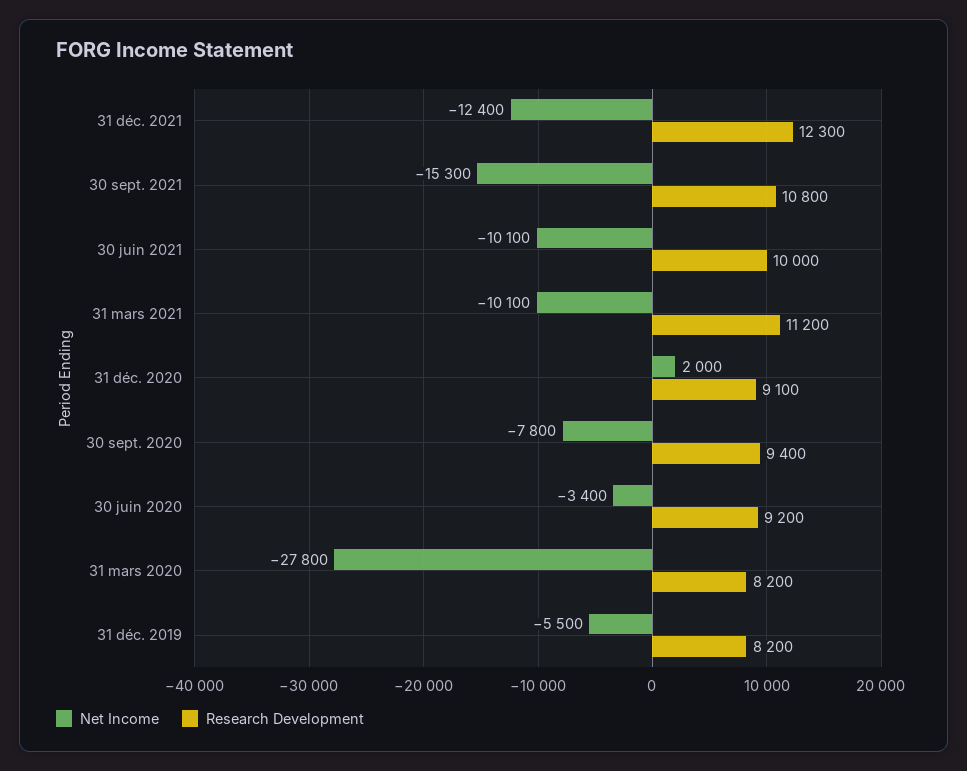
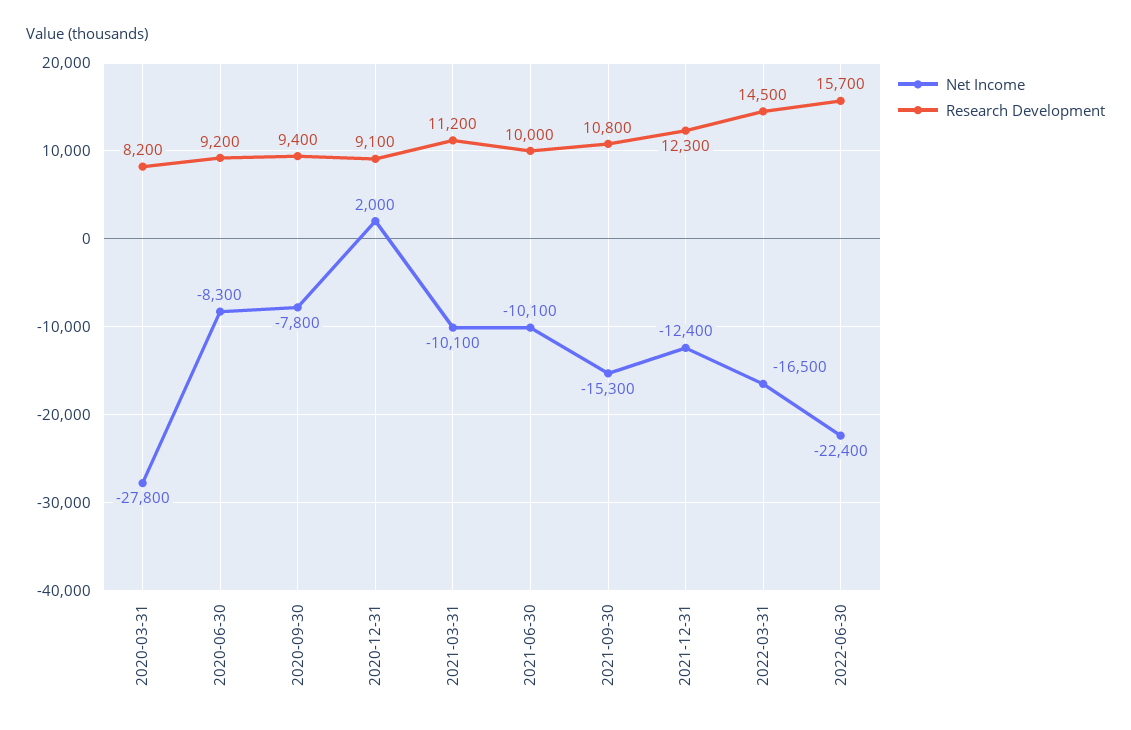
Net Income, 30 juin 2020: -3400 -> -8300
Net Income, 31 déc. 2019: -5500 -> none
Research Development, 31 déc. 2019: 8200 -> none
Net Income, 2022-03-31: none -> -16500
Research Development, 2022-03-31: none -> 14500
Net Income, 2022-06-30: none -> -22400
Research Development, 2022-06-30: none -> 15700

